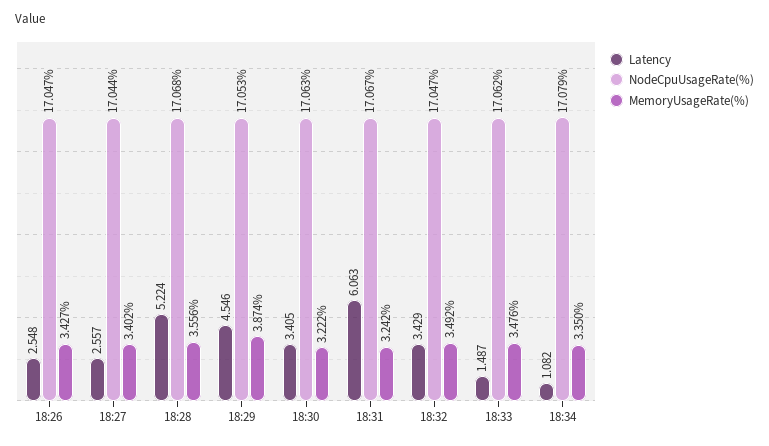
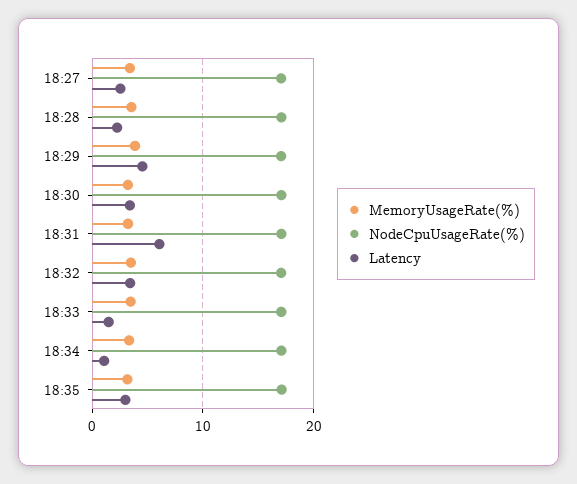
Latency, 18:26: 2.548 -> none
NodeCpuUsageRate(%), 18:26: 17.047 -> none
MemoryUsageRate(%), 18:26: 3.427 -> none
Latency, 18:28: 5.224 -> 2
MemoryUsageRate(%), 18:35: none -> 3
NodeCpuUsageRate(%), 18:35: none -> 17
Latency, 18:35: none -> 3

